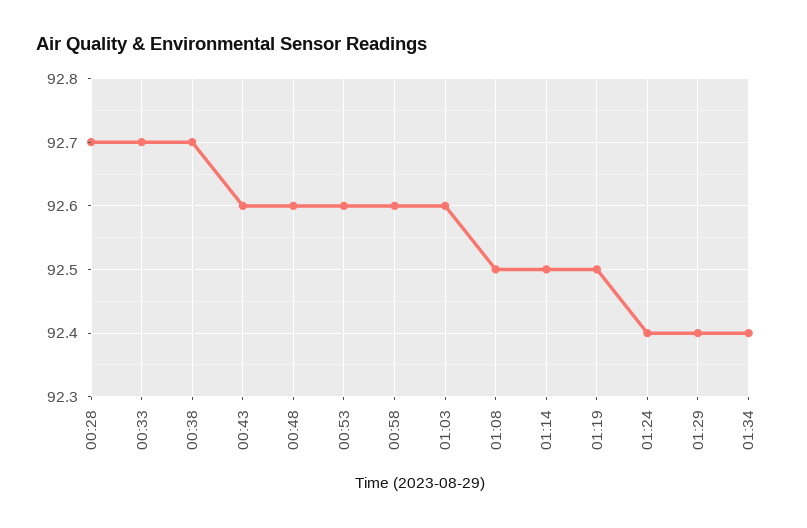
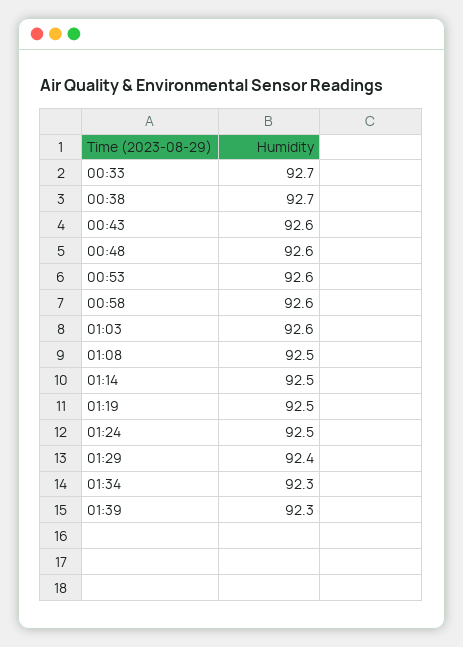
00:28: 92.7 -> none
01:24: 92.4 -> 92.5
01:34: 92.4 -> 92.3
01:39: none -> 92.3

